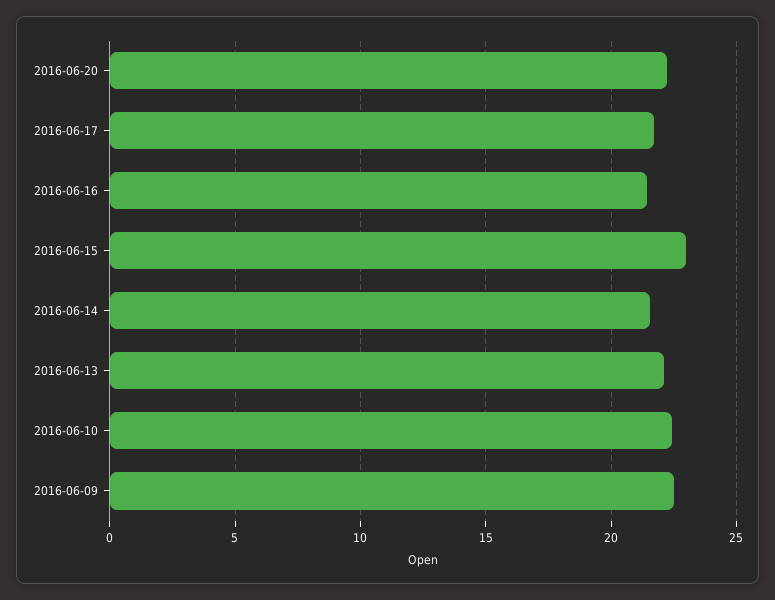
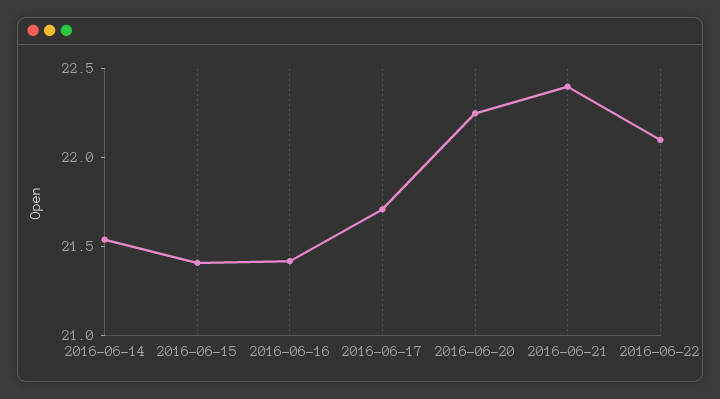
2016-06-15: 23 -> 21.4
2016-06-13: 22 -> none
2016-06-10: 22.5 -> none
2016-06-09: 22.5 -> none
2016-06-21: none -> 22.4
2016-06-22: none -> 22.1

